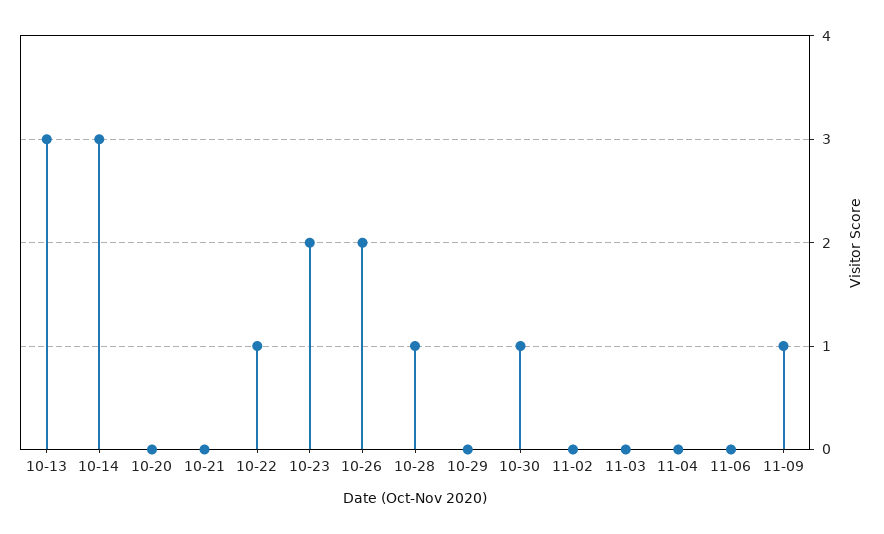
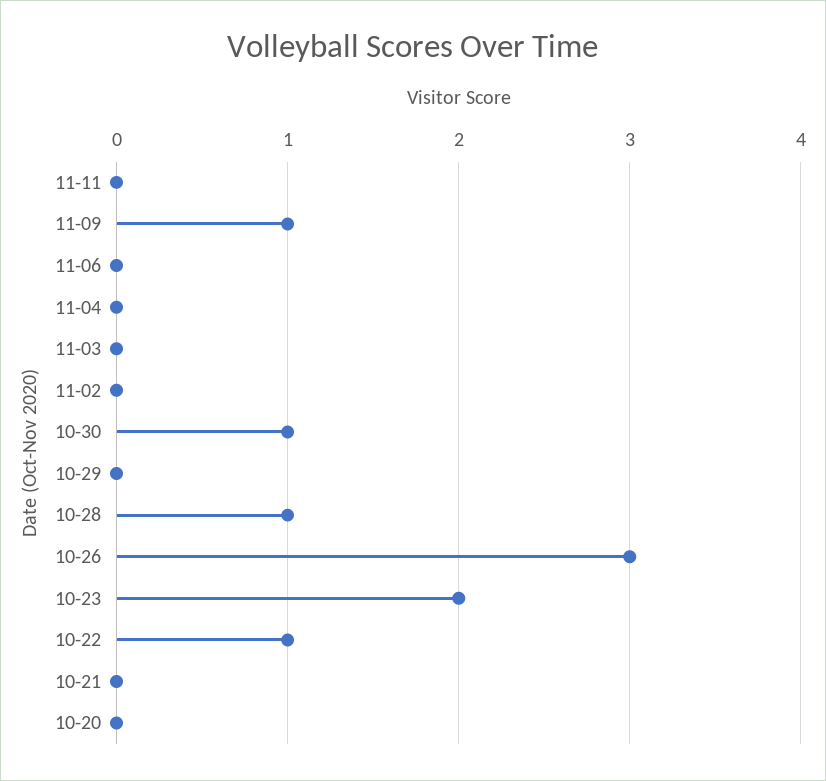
10-13: 3 -> none
10-14: 3 -> none
10-26: 2 -> 3
11-11: none -> 0

